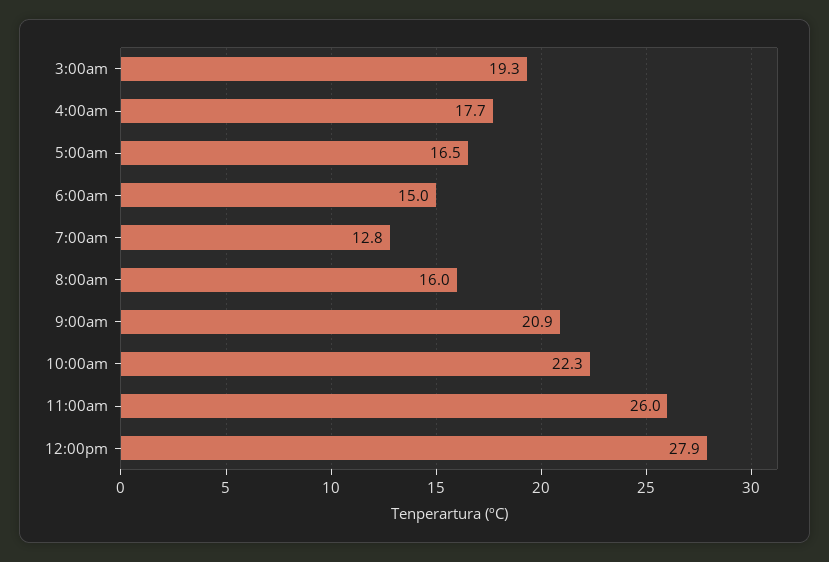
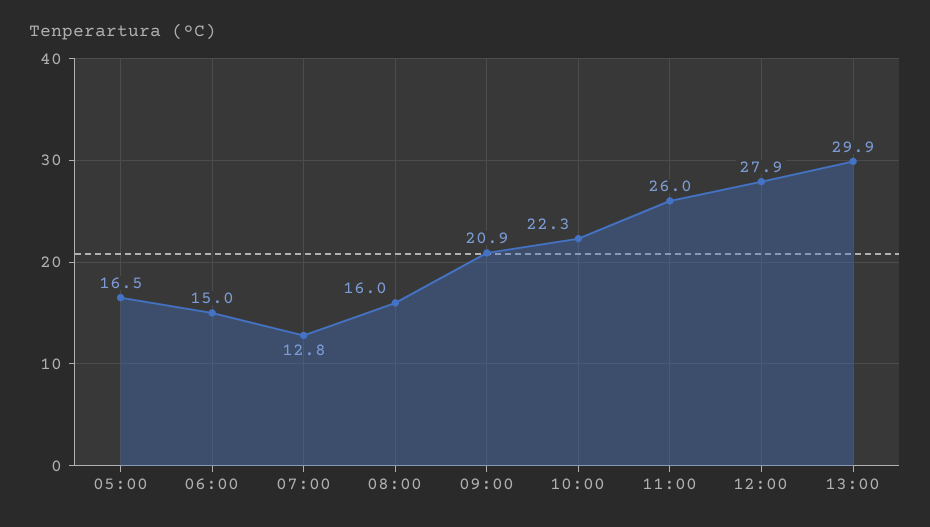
3:00am: 19.3 -> none
4:00am: 17.7 -> none
13:00: none -> 29.9

